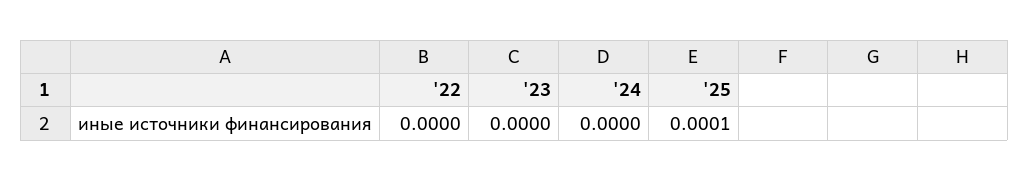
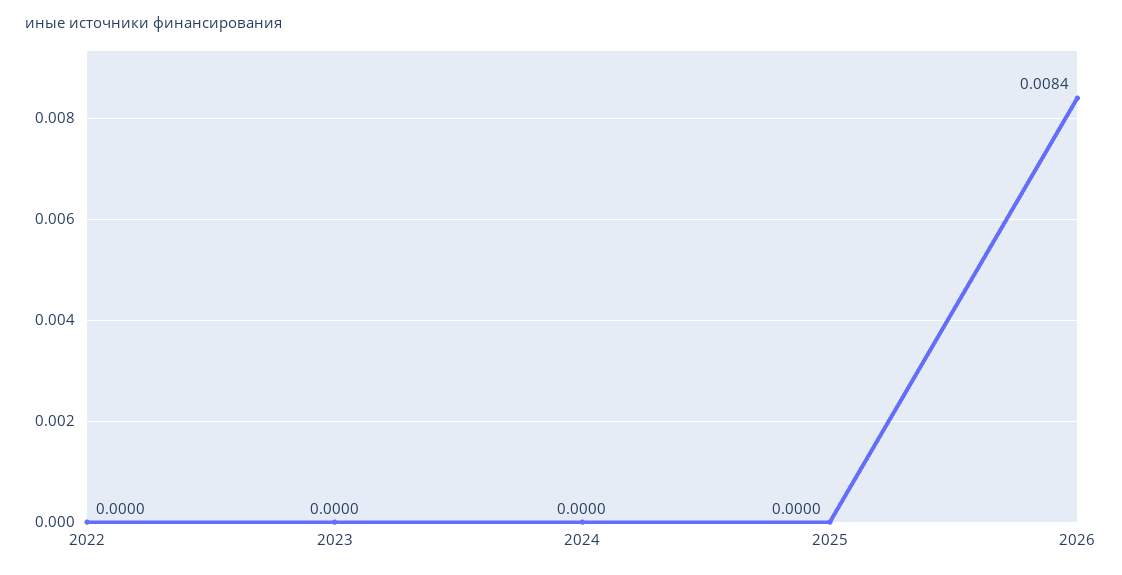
'25: 0.0001 -> 0
2026: none -> 0.0084

